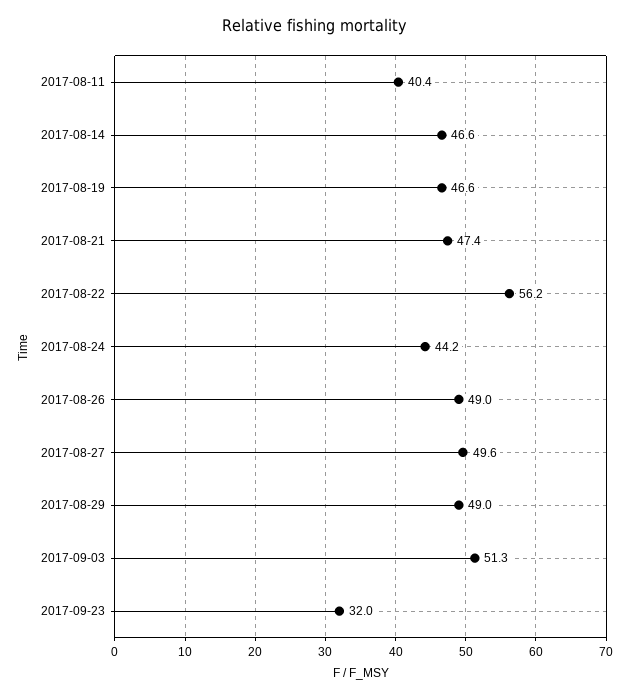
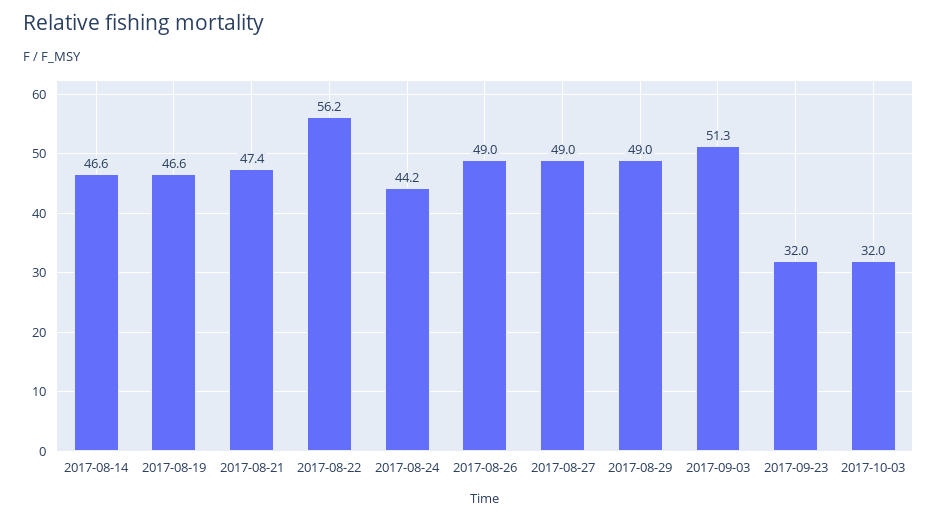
2017-08-11: 40.4 -> none
2017-08-27: 49.6 -> 49
2017-10-03: none -> 32

